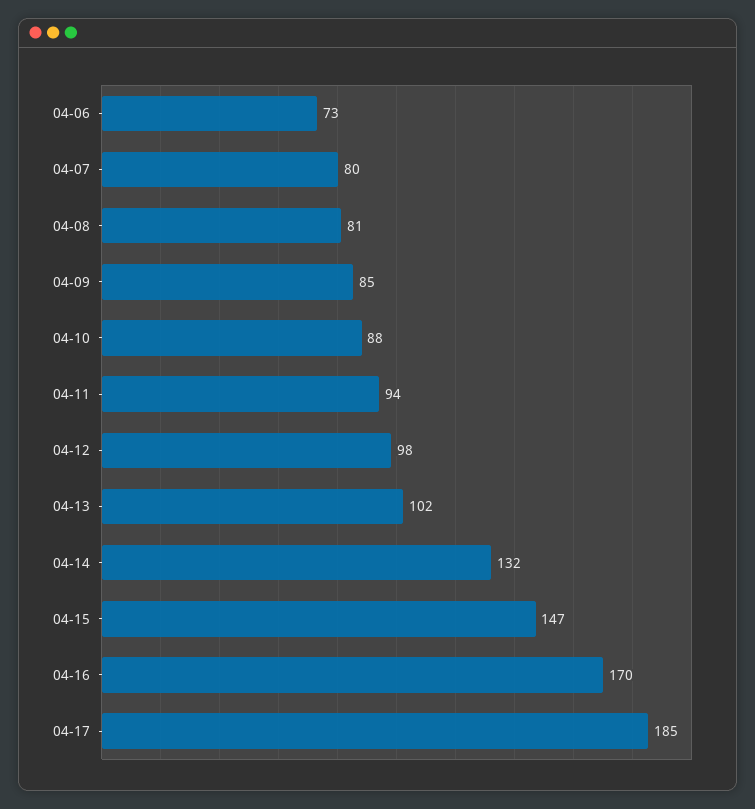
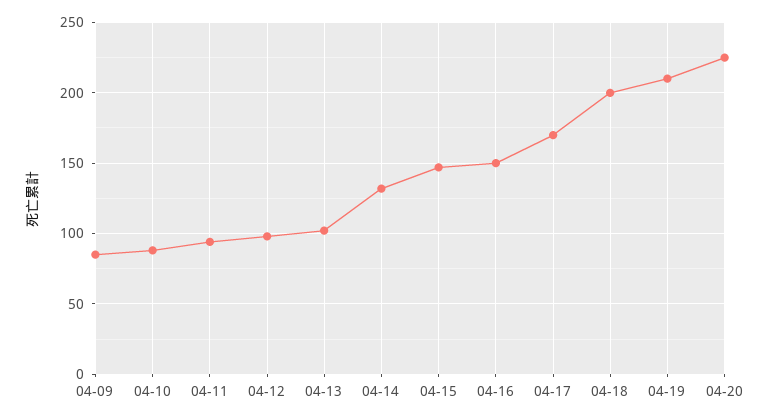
04-06: 73 -> none
04-07: 80 -> none
04-08: 81 -> none
04-16: 170 -> 150
04-17: 185 -> 170
04-18: none -> 200
04-19: none -> 210
04-20: none -> 225

